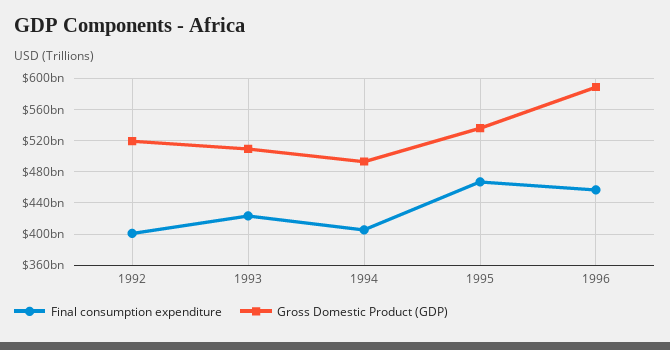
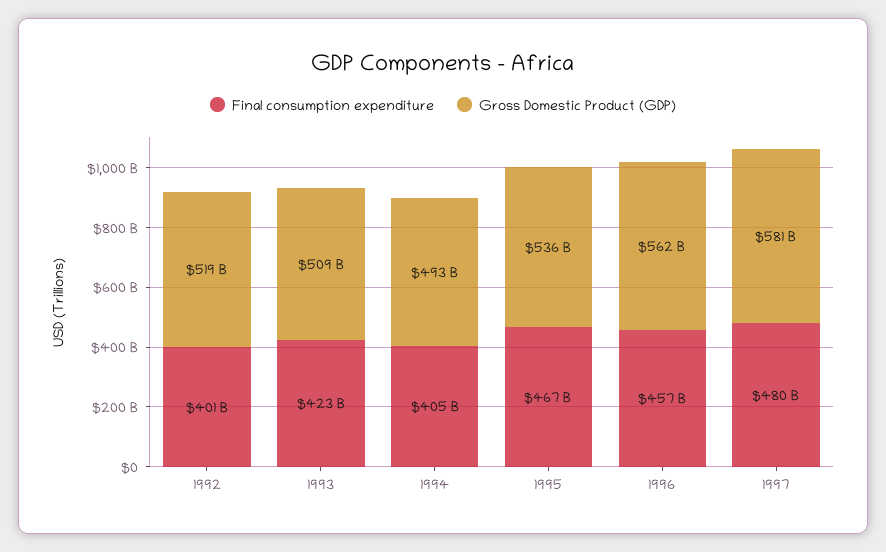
Gross Domestic Product (GDP), 1996: 590000000000 -> 562000000000
Final consumption expenditure, 1997: none -> 480000000000
Gross Domestic Product (GDP), 1997: none -> 581000000000

